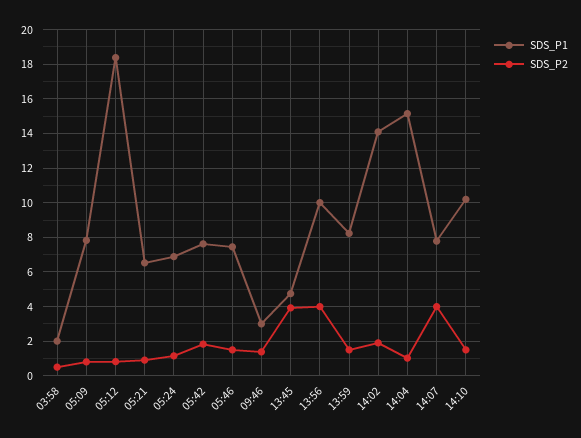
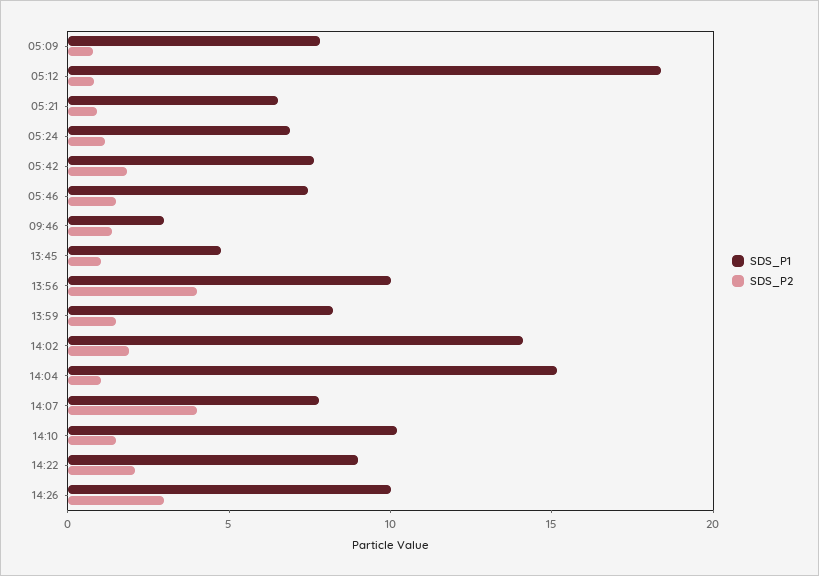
SDS_P1, 03:58: 2 -> none
SDS_P2, 03:58: 0.5 -> none
SDS_P2, 13:45: 4 -> 1
SDS_P1, 14:22: none -> 9
SDS_P2, 14:22: none -> 2
SDS_P1, 14:26: none -> 10
SDS_P2, 14:26: none -> 3

